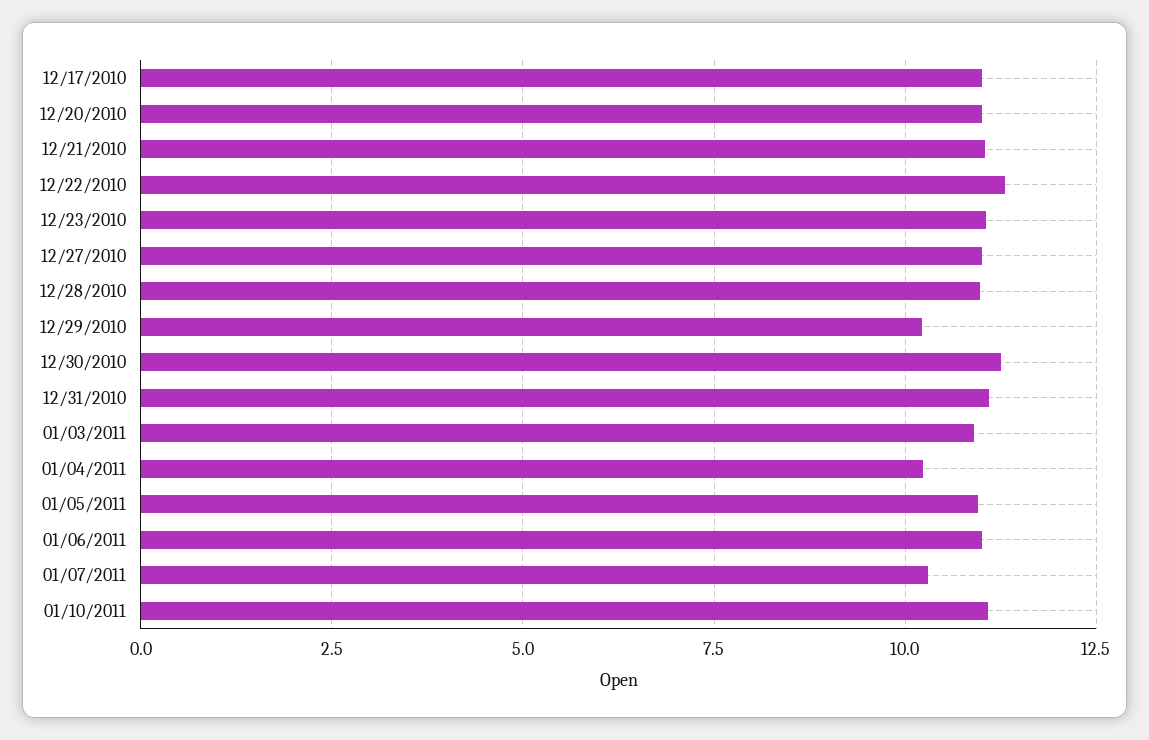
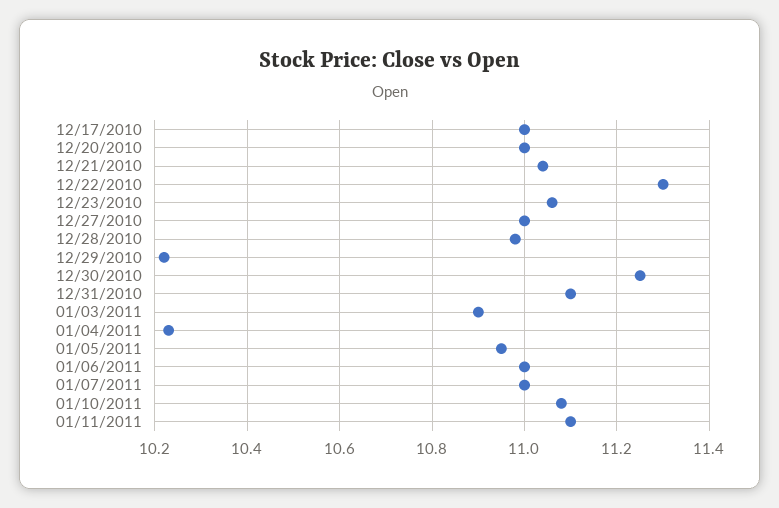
01/07/2011: 10.25 -> 11
01/11/2011: none -> 11.1

